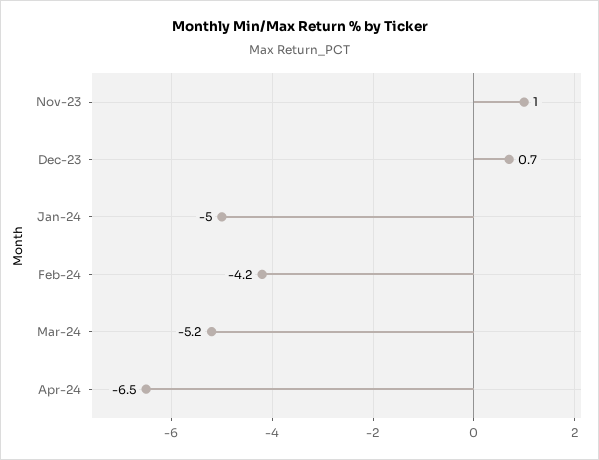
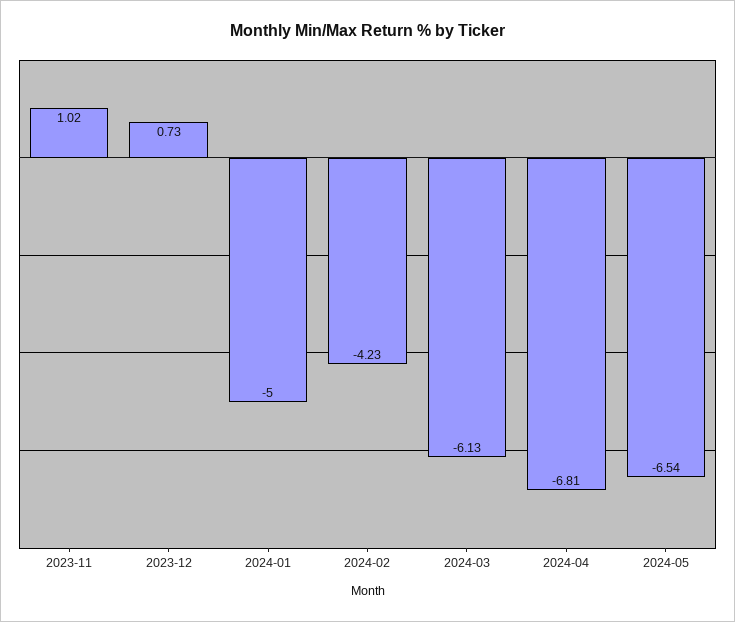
Mar-24: -5.2 -> -6.13
Apr-24: -6.5 -> -6.81
2024-05: none -> -6.54

